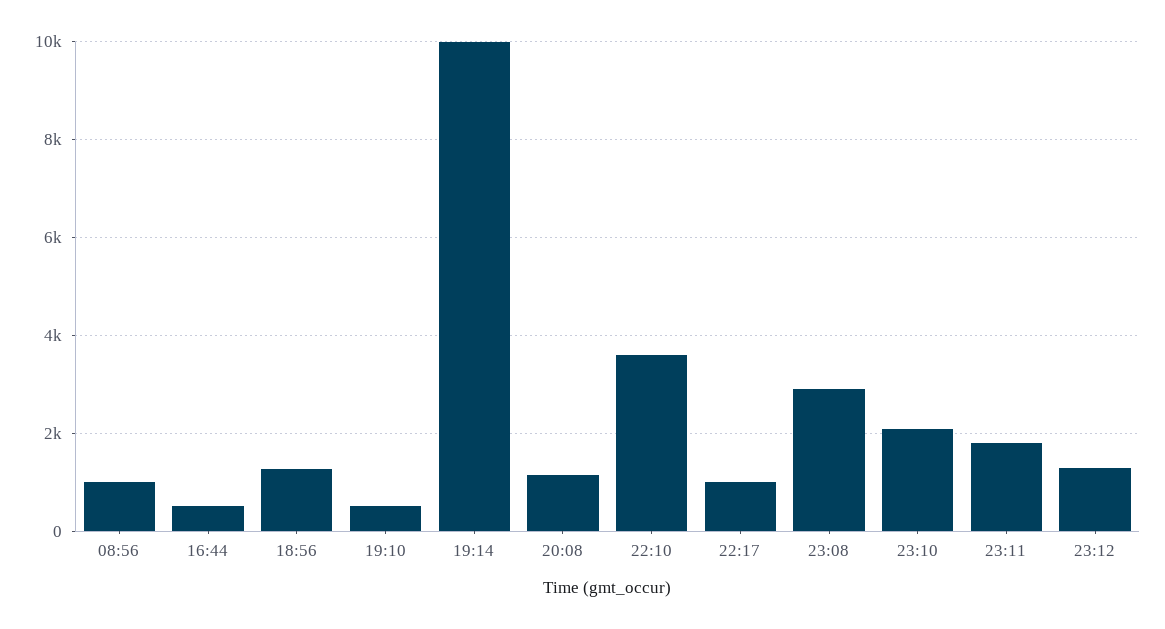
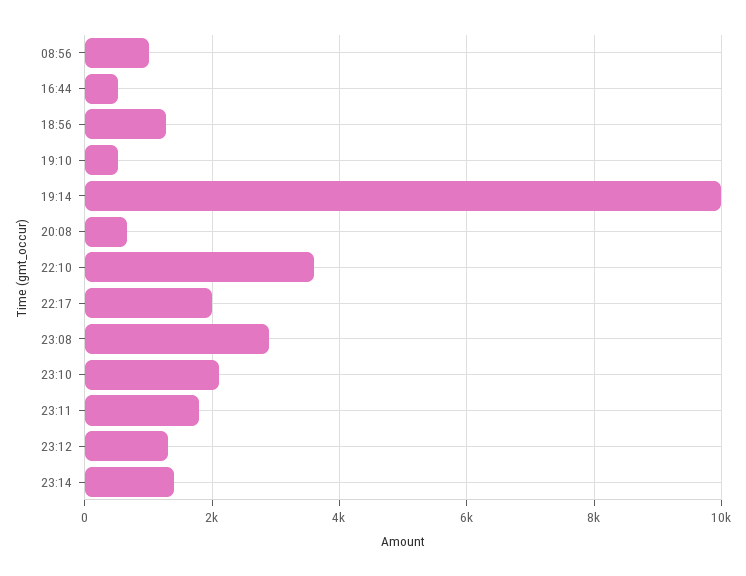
20:08: 1200 -> 600
22:17: 1000 -> 2000
23:14: none -> 1400

